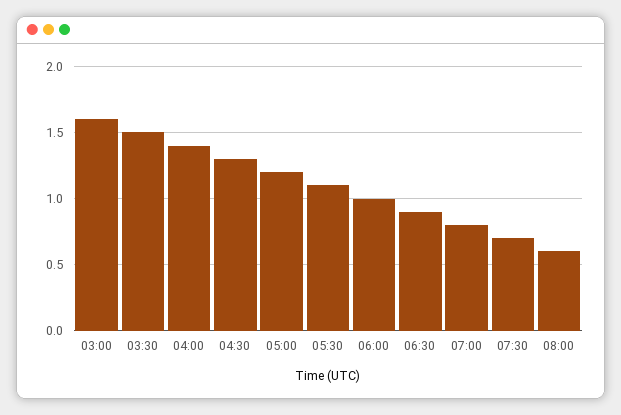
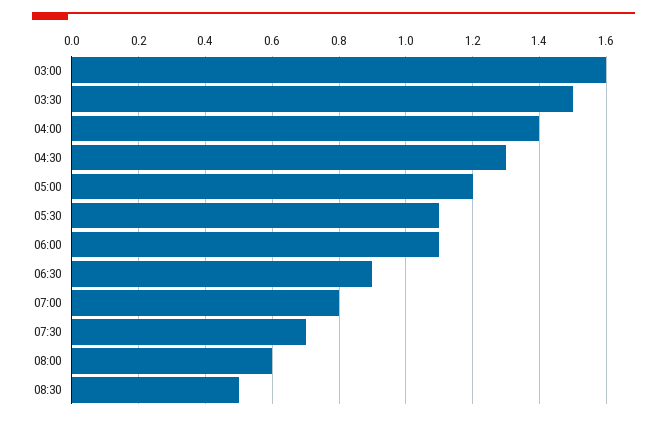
06:00: 1 -> 1.1
08:30: none -> 0.5

